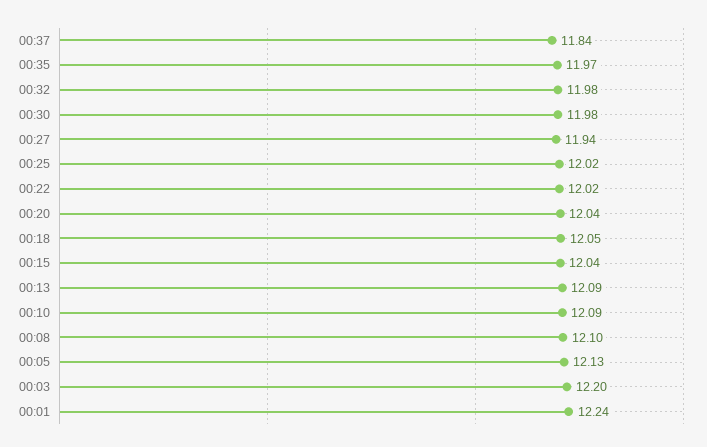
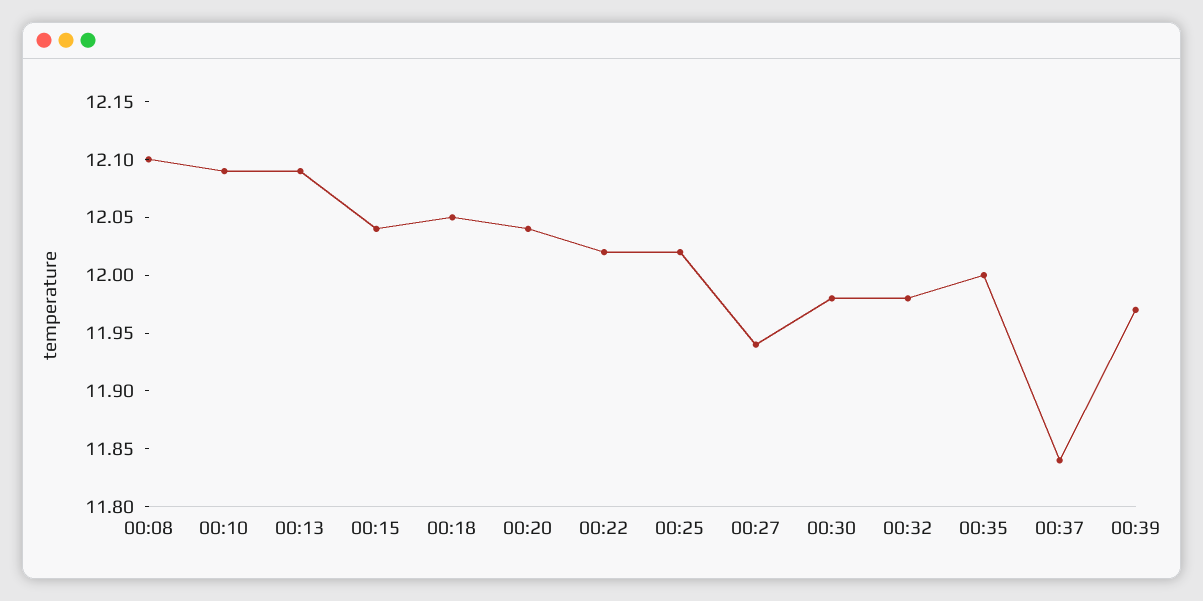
00:35: 11.97 -> 12
00:05: 12.13 -> none
00:03: 12.2 -> none
00:01: 12.24 -> none
00:39: none -> 11.97

